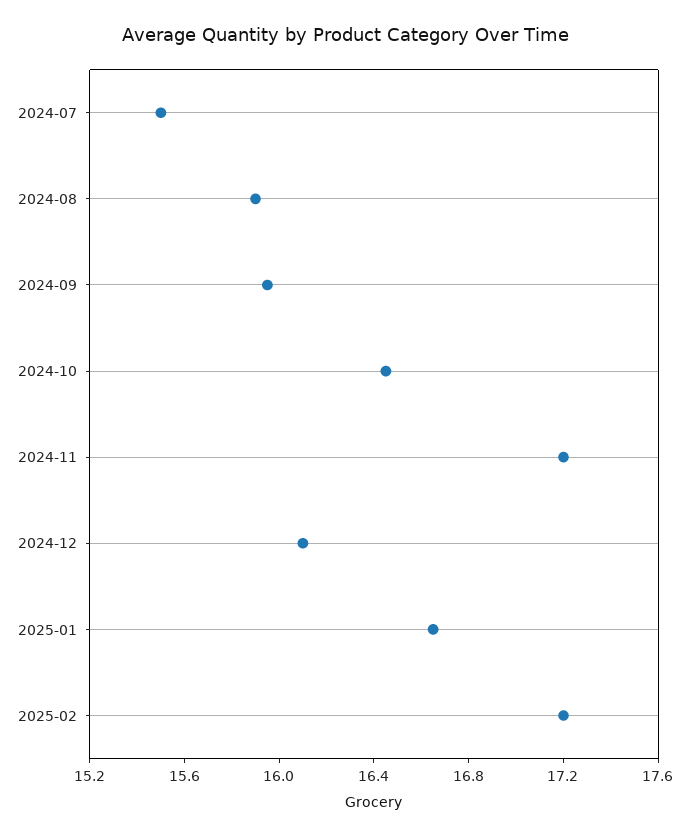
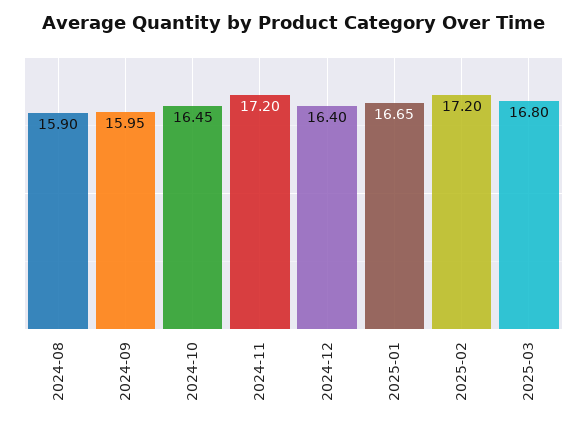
2024-07: 15.5 -> none
2024-12: 16.1 -> 16.4
2025-03: none -> 16.8

